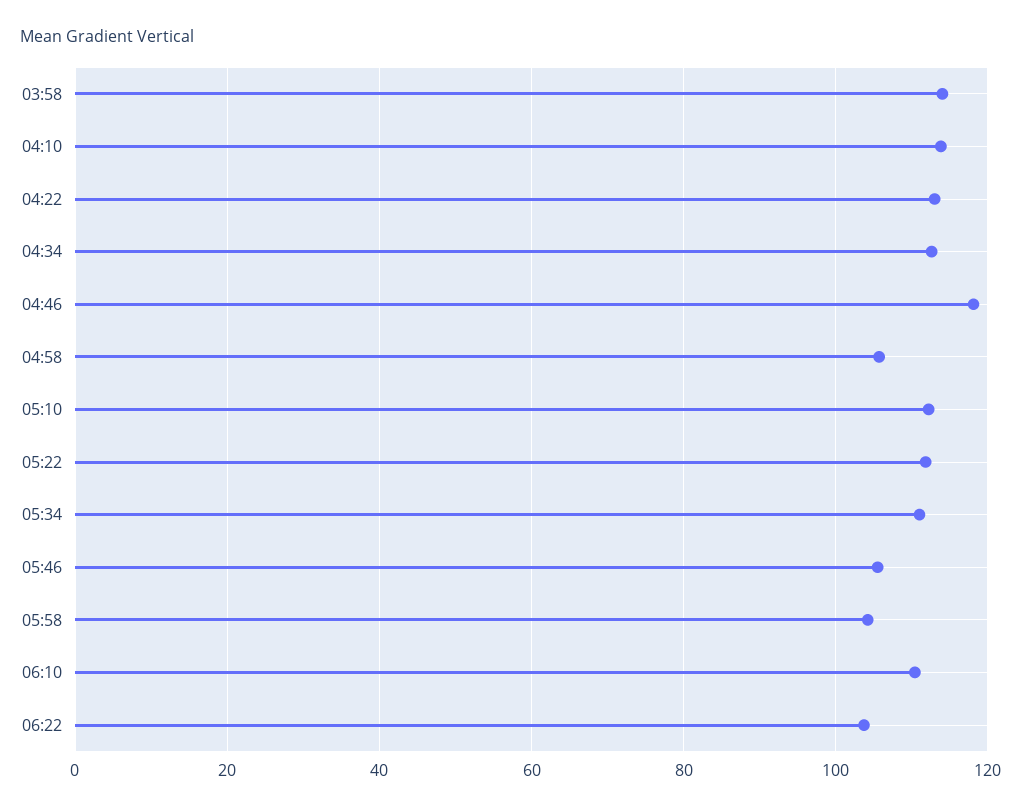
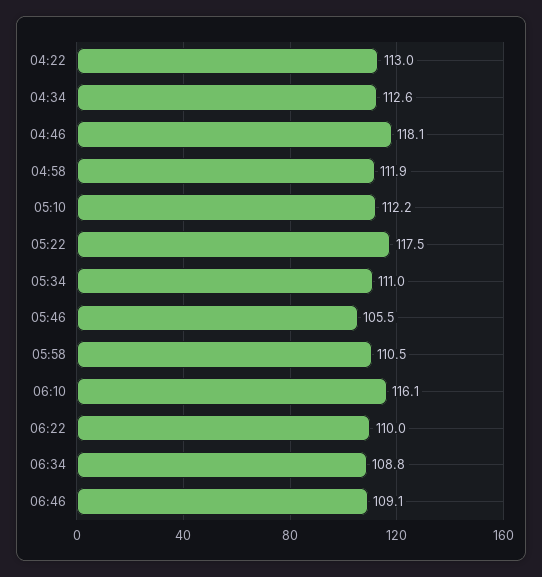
03:58: 114 -> none
04:10: 114 -> none
04:58: 106 -> 111.9
05:22: 112 -> 117.5
05:58: 104 -> 110.5
06:10: 110 -> 116.1
06:22: 104 -> 110
06:34: none -> 108.8
06:46: none -> 109.1

